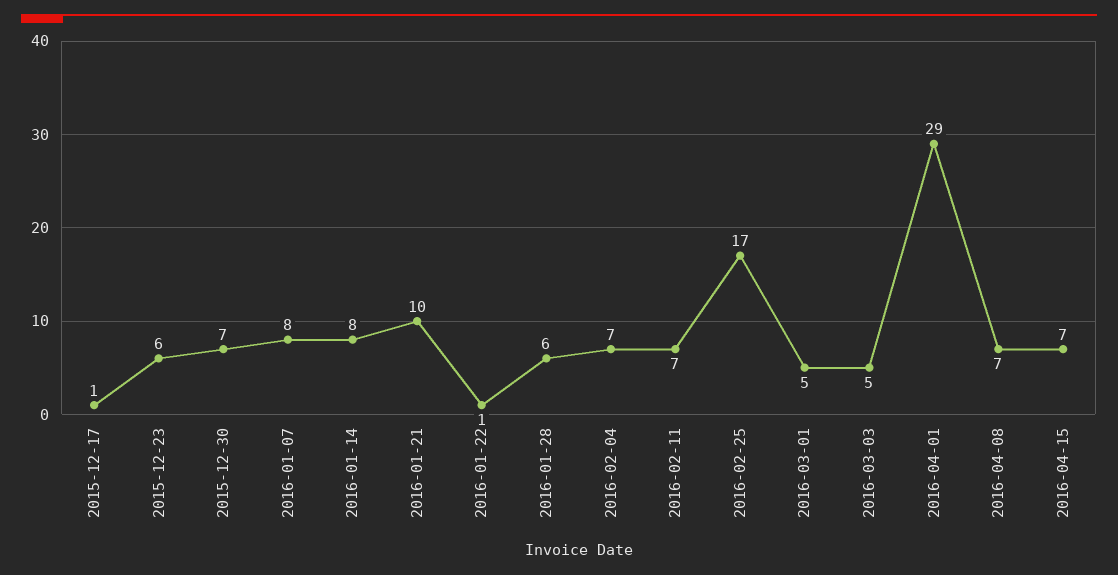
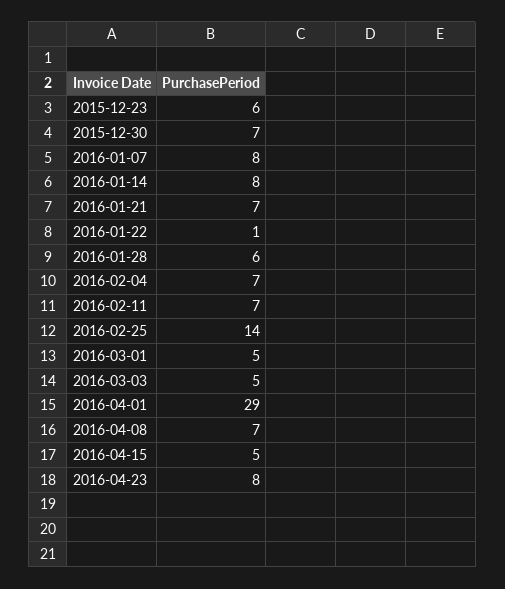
2015-12-17: 1 -> none
2016-01-21: 10 -> 7
2016-02-25: 17 -> 14
2016-04-15: 7 -> 5
2016-04-23: none -> 8

